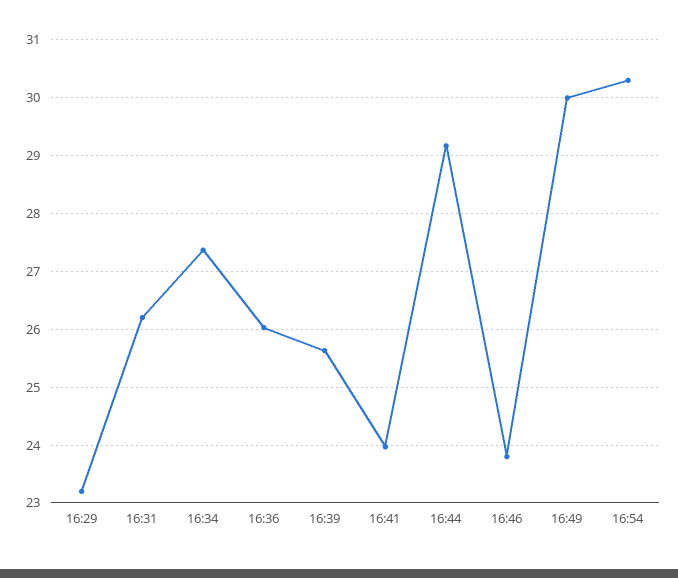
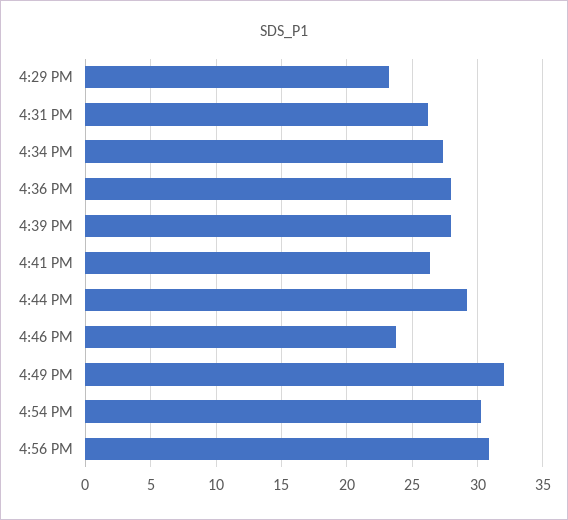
16:36: 26 -> 28
16:39: 25.6 -> 28
16:41: 24 -> 26.5
16:49: 30 -> 32
4:56 PM: none -> 31

